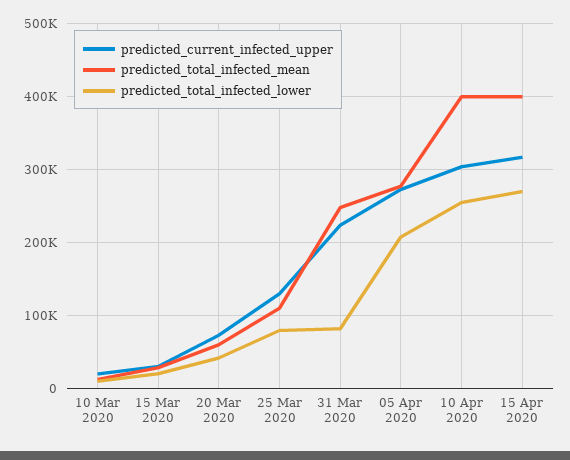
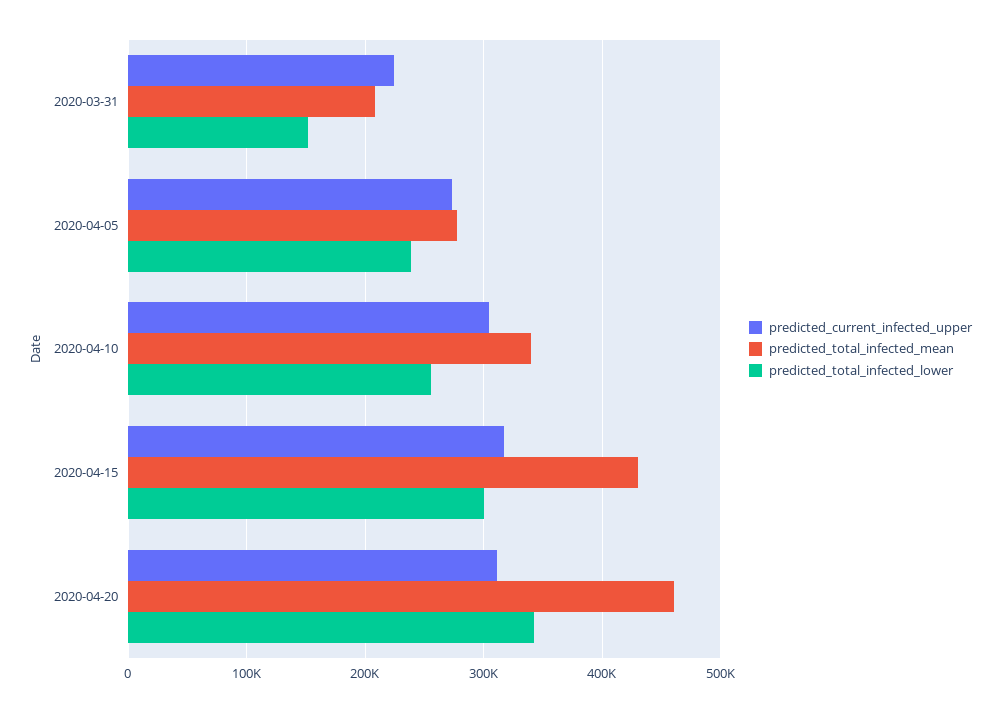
predicted_current_infected_upper, 10 Mar 2020: 20000 -> none
predicted_total_infected_mean, 10 Mar 2020: 10000 -> none
predicted_total_infected_lower, 10 Mar 2020: 10000 -> none
predicted_current_infected_upper, 15 Mar 2020: 30000 -> none
predicted_total_infected_mean, 15 Mar 2020: 30000 -> none
predicted_total_infected_lower, 15 Mar 2020: 20000 -> none
predicted_current_infected_upper, 20 Mar 2020: 70000 -> none
predicted_total_infected_mean, 20 Mar 2020: 60000 -> none
predicted_total_infected_lower, 20 Mar 2020: 40000 -> none
predicted_current_infected_upper, 25 Mar 2020: 130000 -> none
predicted_total_infected_mean, 25 Mar 2020: 110000 -> none
predicted_total_infected_lower, 25 Mar 2020: 80000 -> none
predicted_total_infected_mean, 31 Mar 2020: 250000 -> 210000
predicted_total_infected_lower, 31 Mar 2020: 80000 -> 150000
predicted_total_infected_lower, 05 Apr 2020: 210000 -> 240000
predicted_total_infected_mean, 10 Apr 2020: 400000 -> 340000
predicted_total_infected_mean, 15 Apr 2020: 400000 -> 430000
predicted_total_infected_lower, 15 Apr 2020: 270000 -> 300000
predicted_current_infected_upper, 2020-04-20: none -> 310000
predicted_total_infected_mean, 2020-04-20: none -> 460000
predicted_total_infected_lower, 2020-04-20: none -> 340000

